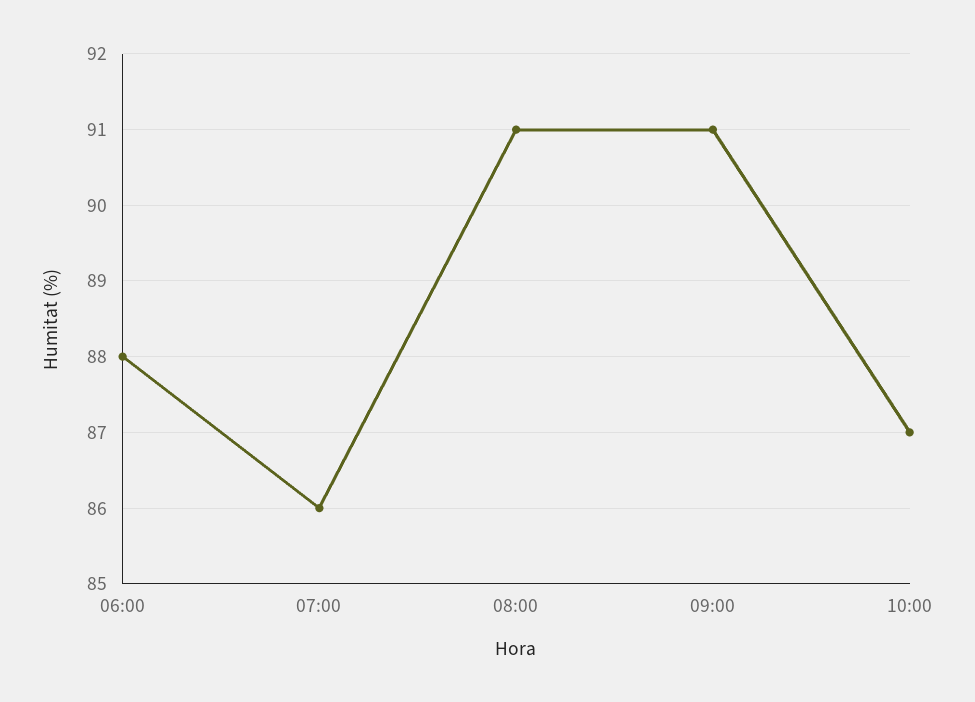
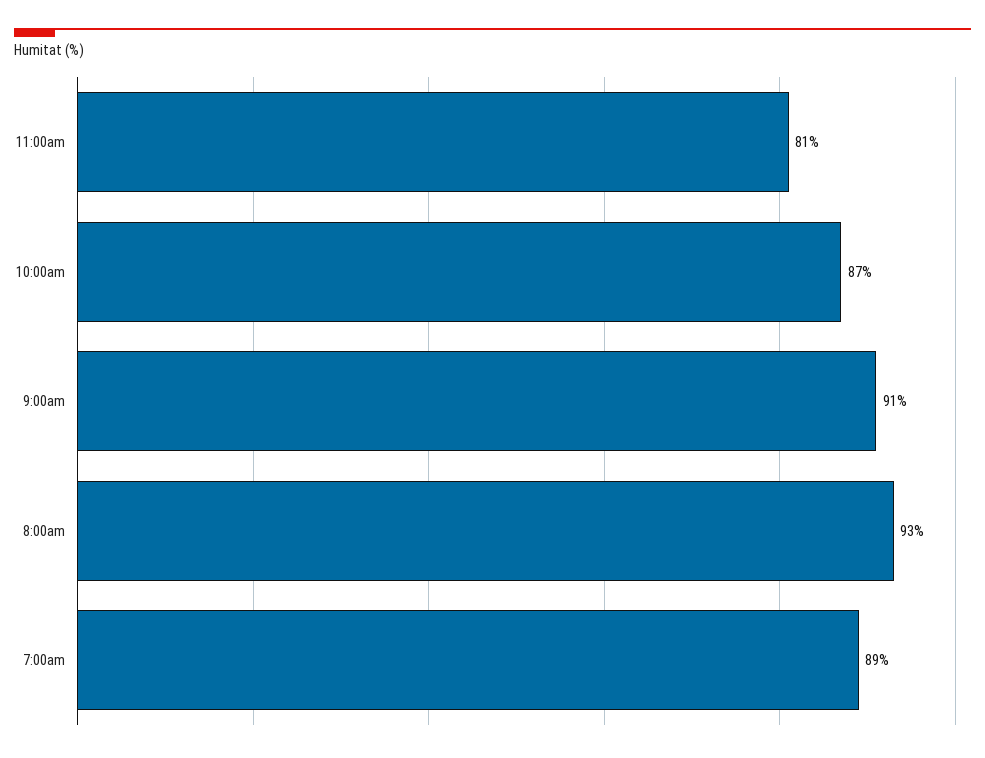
06:00: 88 -> none
07:00: 86 -> 89
08:00: 91 -> 93
11:00am: none -> 81

